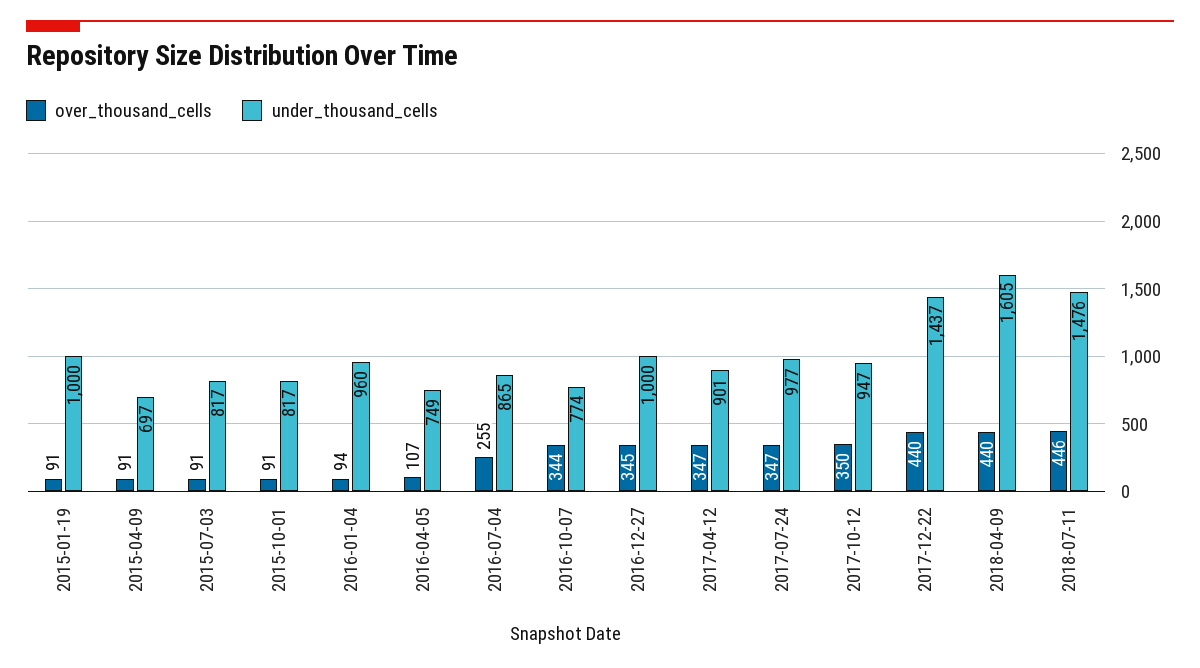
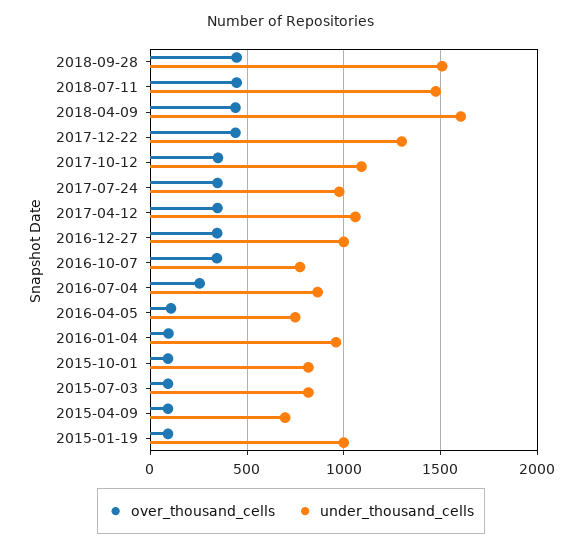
under_thousand_cells, 2017-04-12: 901 -> 1050
under_thousand_cells, 2017-10-12: 947 -> 1100
under_thousand_cells, 2017-12-22: 1437 -> 1300
over_thousand_cells, 2018-09-28: none -> 450
under_thousand_cells, 2018-09-28: none -> 1500

